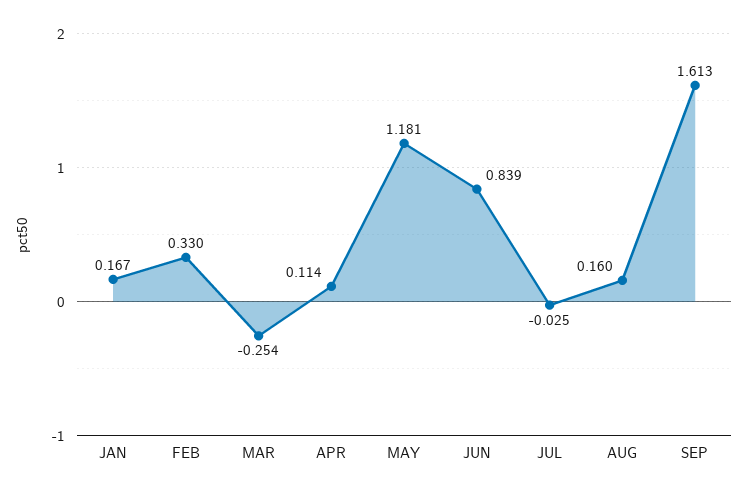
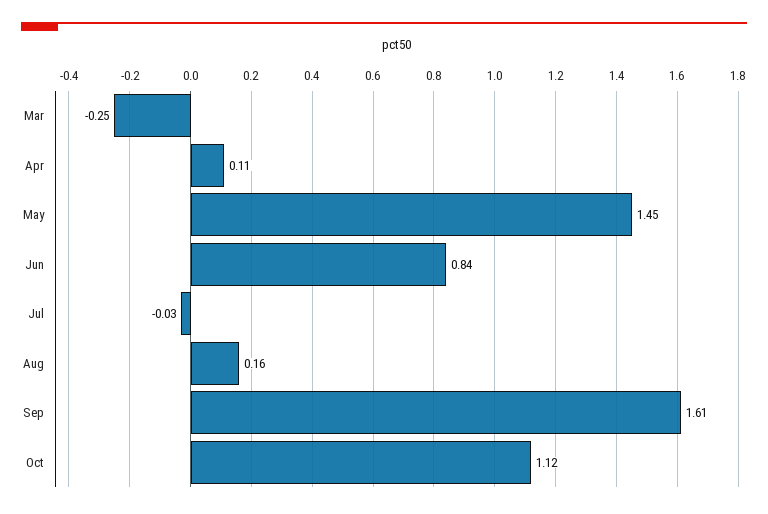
JAN: 0.167 -> none
FEB: 0.33 -> none
MAY: 1.181 -> 1.45
Oct: none -> 1.12

